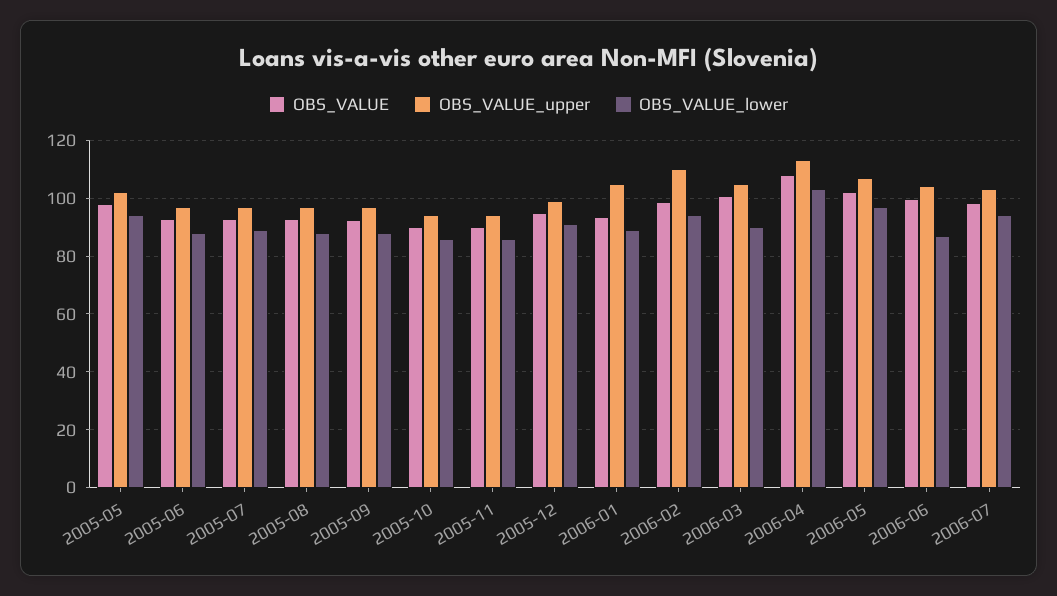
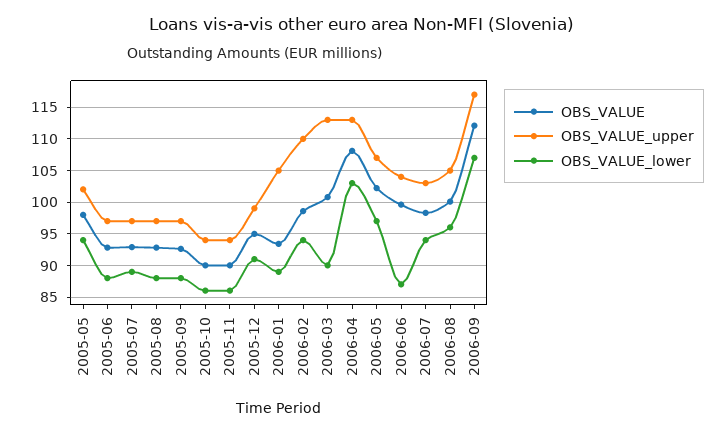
OBS_VALUE_upper, 2006-03: 105 -> 113
OBS_VALUE, 2006-08: none -> 100
OBS_VALUE_upper, 2006-08: none -> 105
OBS_VALUE_lower, 2006-08: none -> 96
OBS_VALUE, 2006-09: none -> 112
OBS_VALUE_upper, 2006-09: none -> 117
OBS_VALUE_lower, 2006-09: none -> 107

